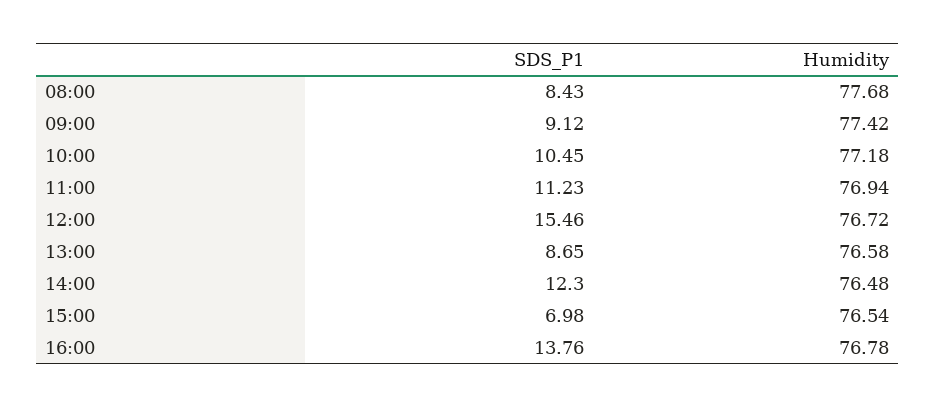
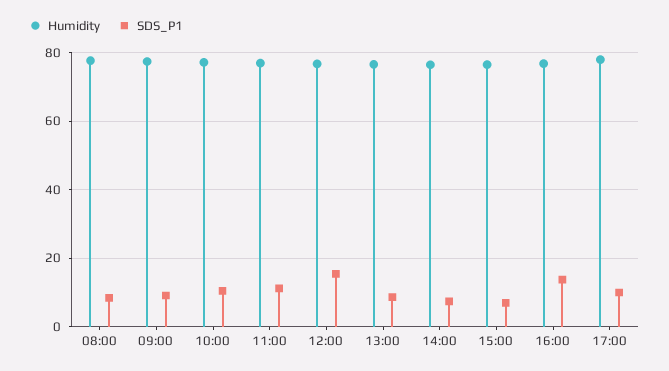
SDS_P1, 14:00: 12.3 -> 8
Humidity, 17:00: none -> 78
SDS_P1, 17:00: none -> 10

